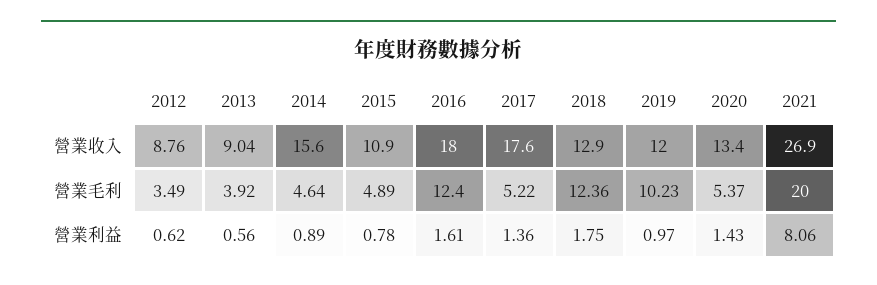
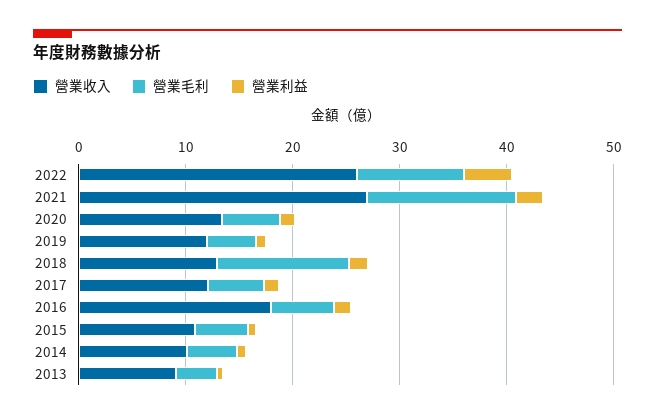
營業收入, 2012: 8.76 -> none
營業收入, 2014: 15.6 -> 10
營業收入, 2017: 17.6 -> 12
營業毛利, 2012: 3.49 -> none
營業毛利, 2016: 12.4 -> 6
營業毛利, 2019: 10.23 -> 4
營業毛利, 2021: 20 -> 14
營業利益, 2012: 0.62 -> none
營業利益, 2021: 8.06 -> 2
營業收入, 2022: none -> 26
營業毛利, 2022: none -> 10
營業利益, 2022: none -> 4

